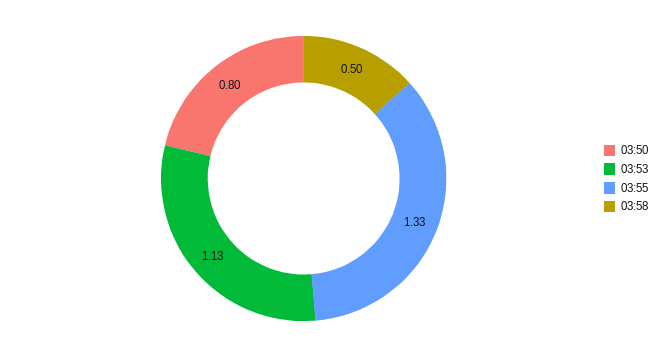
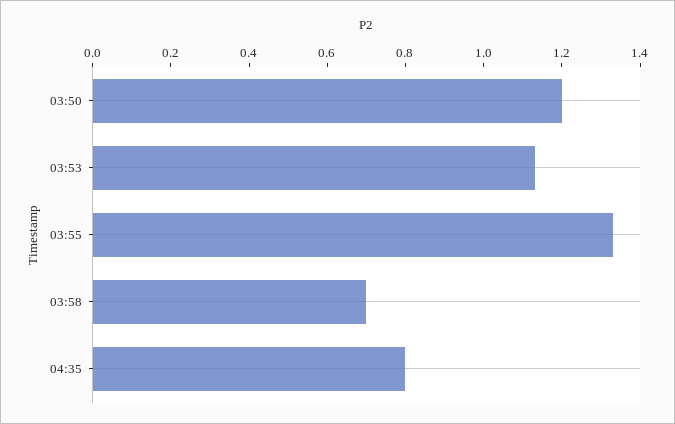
03:50: 0.8 -> 1.2
03:58: 0.5 -> 0.7
04:35: none -> 0.8

